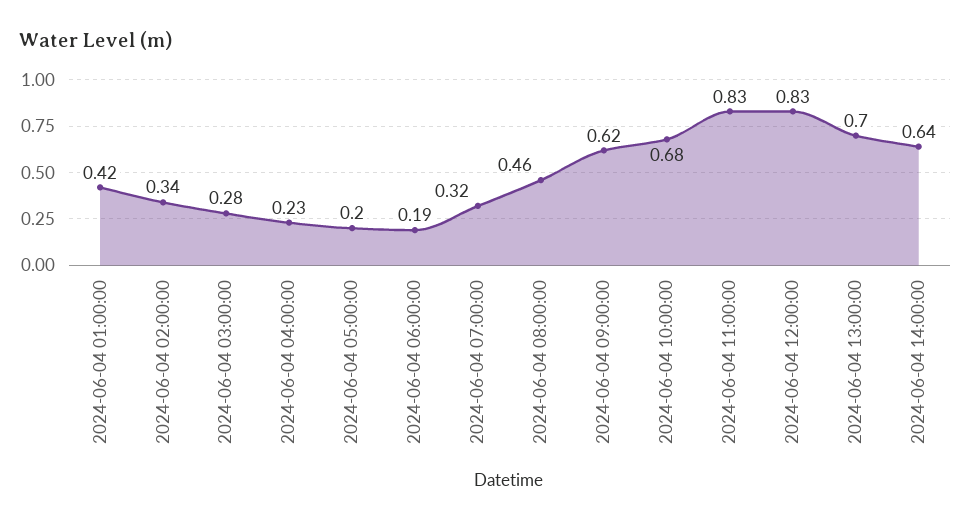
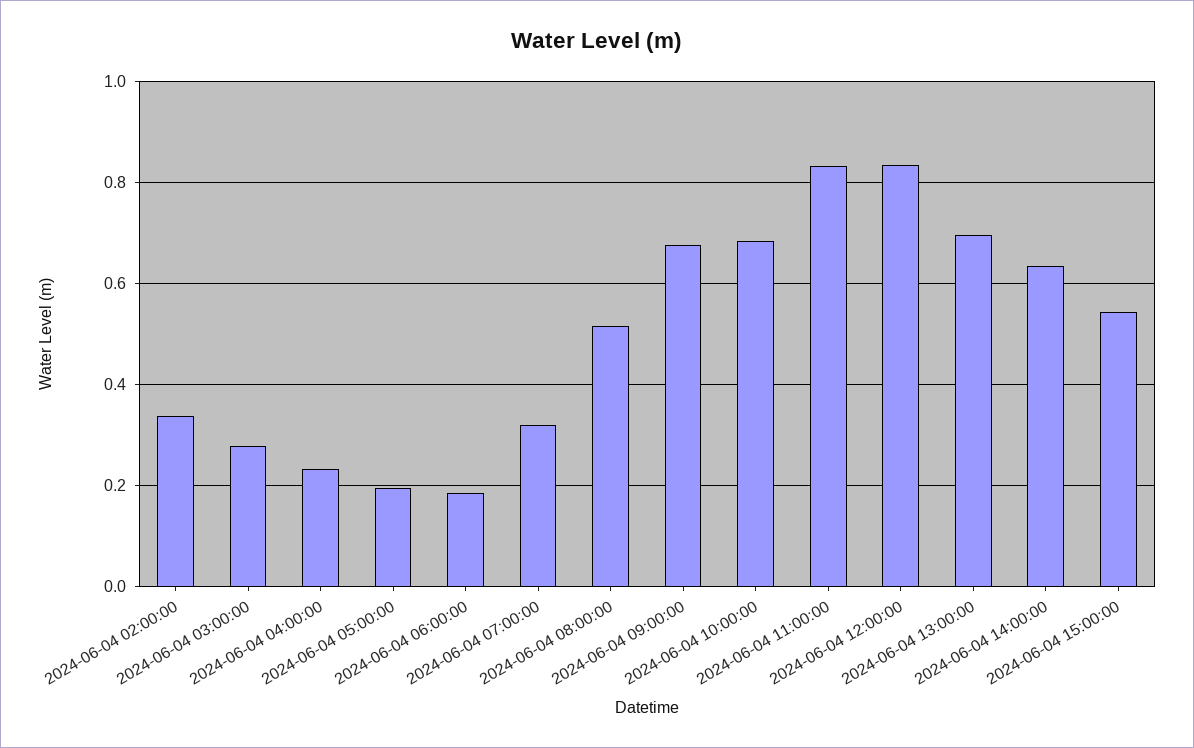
2024-06-04 01:00:00: 0.42 -> none
2024-06-04 08:00:00: 0.46 -> 0.52
2024-06-04 09:00:00: 0.62 -> 0.68
2024-06-04 15:00:00: none -> 0.54

